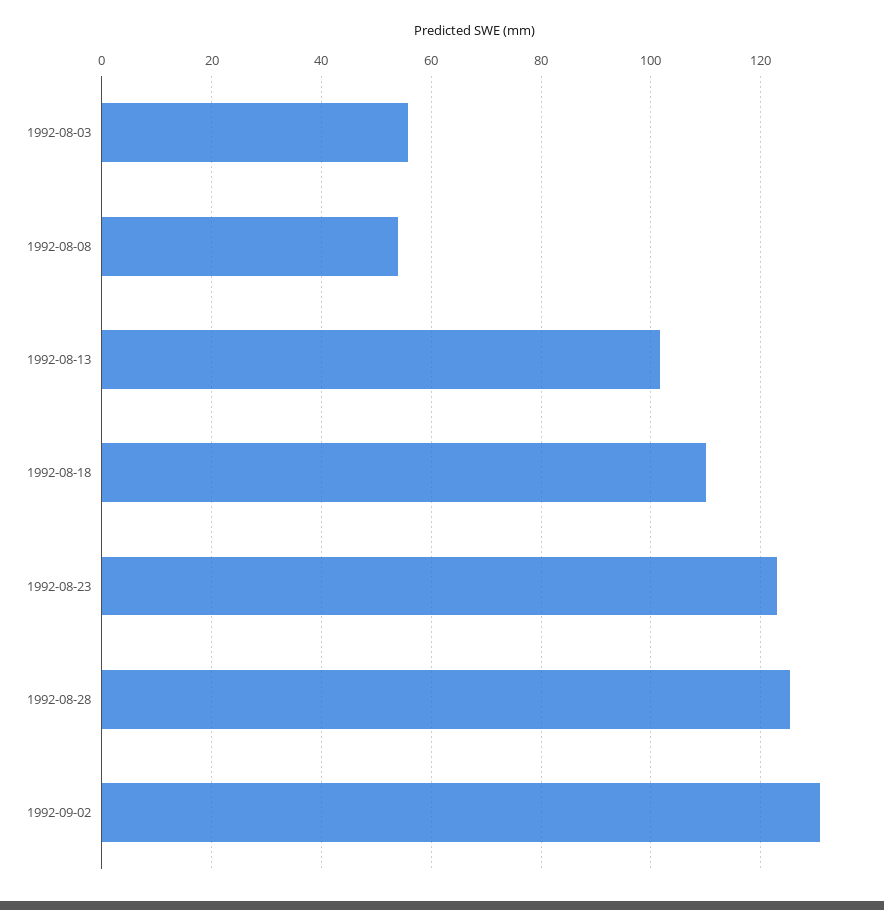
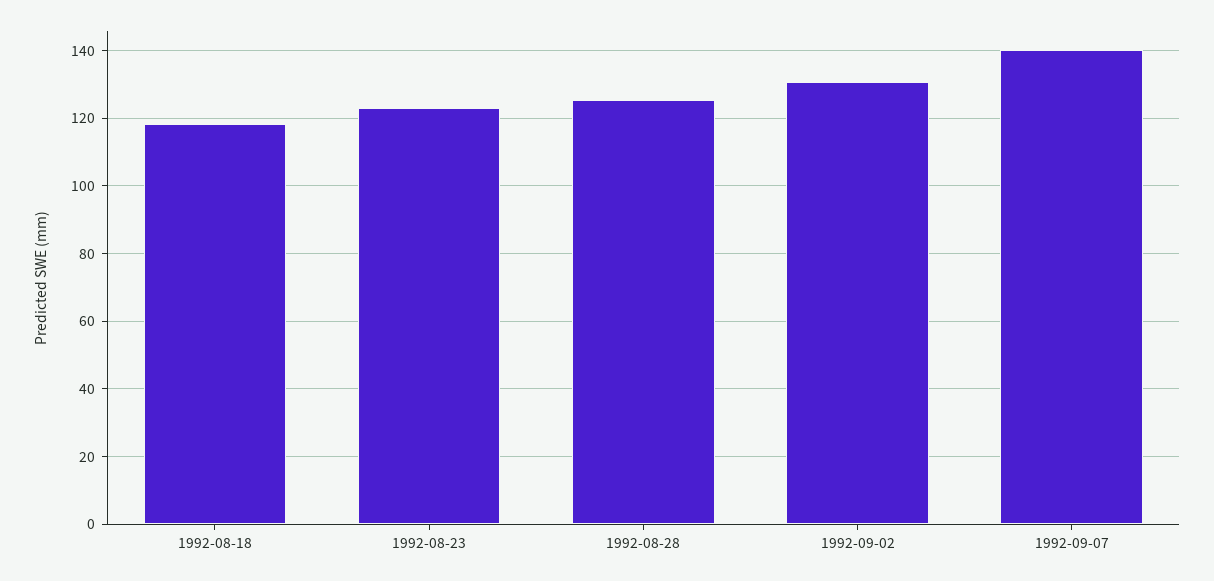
1992-08-03: 56 -> none
1992-08-08: 54 -> none
1992-08-13: 102 -> none
1992-08-18: 110 -> 118
1992-09-07: none -> 140

